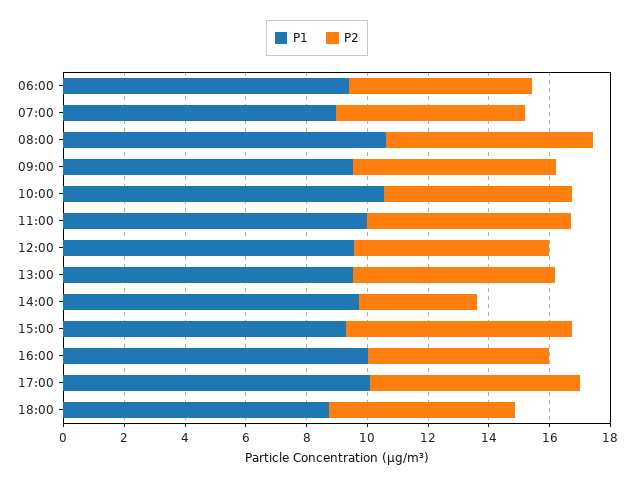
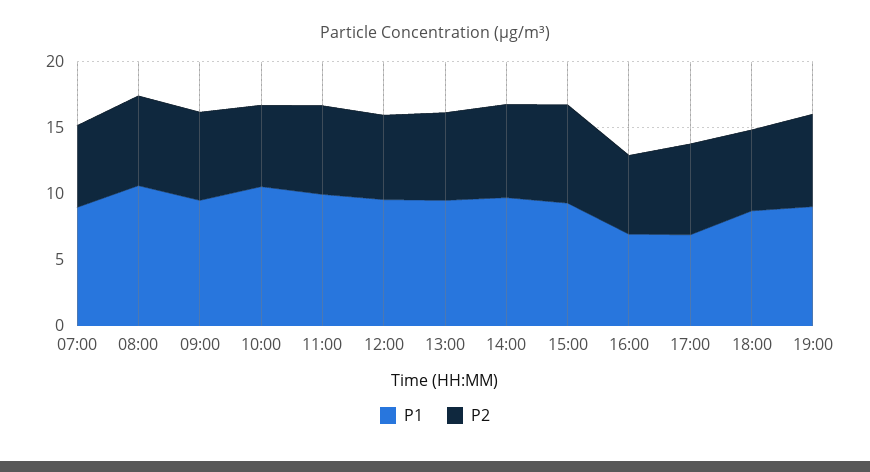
P1, 06:00: 9.5 -> none
P2, 06:00: 6 -> none
P2, 14:00: 4 -> 7
P1, 16:00: 10 -> 7
P1, 17:00: 10 -> 7
P1, 19:00: none -> 9
P2, 19:00: none -> 7

